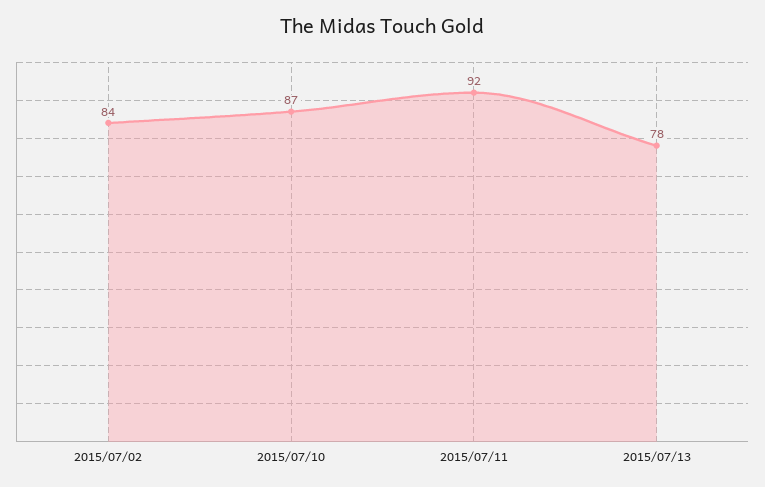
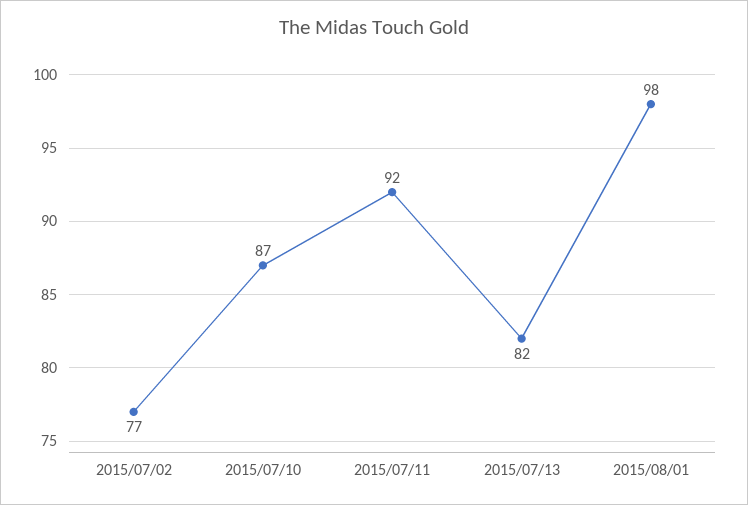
2015/07/02: 84 -> 77
2015/07/13: 78 -> 82
2015/08/01: none -> 98

